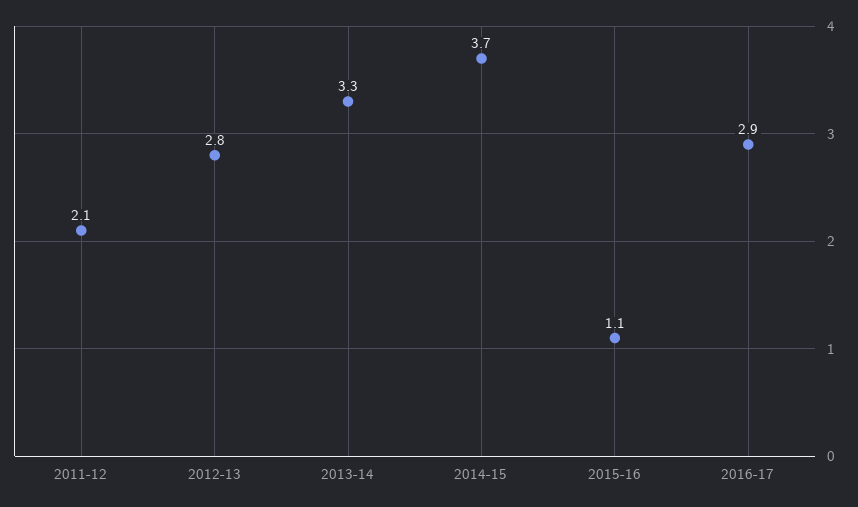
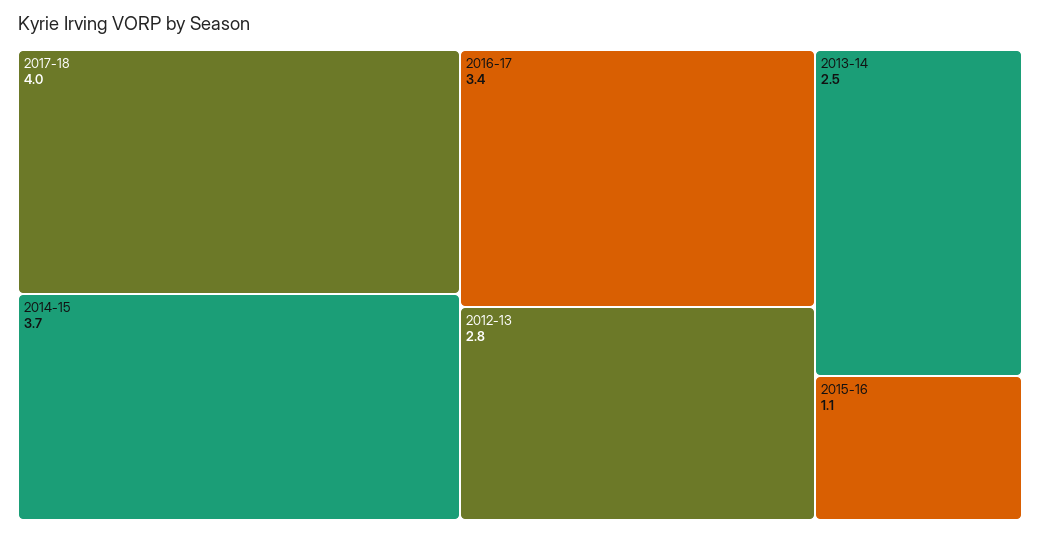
2011-12: 2.1 -> none
2013-14: 3.3 -> 2.5
2016-17: 2.9 -> 3.4
2017-18: none -> 4

